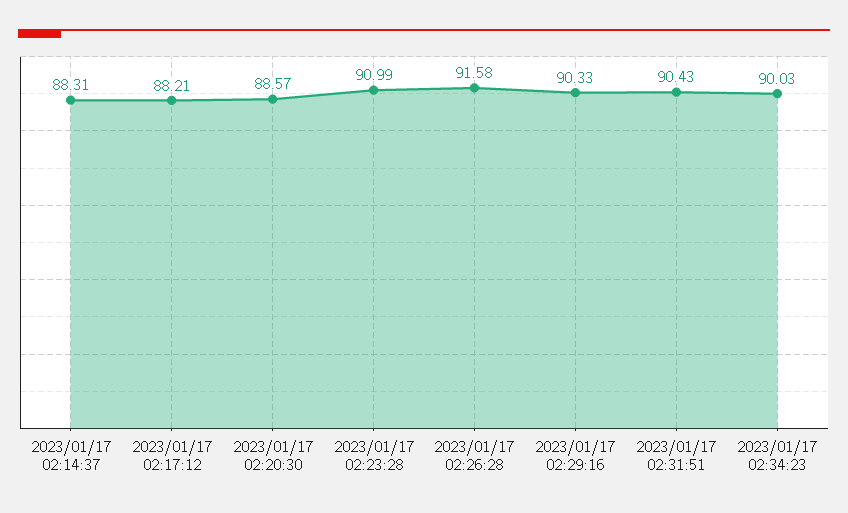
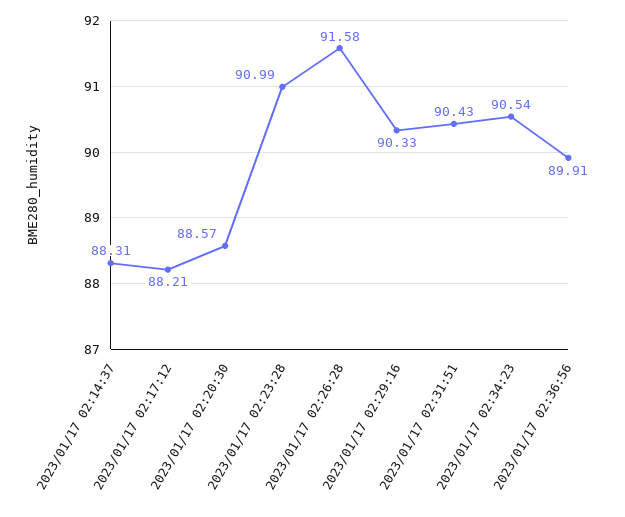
2023/01/17 02:34:23: 90.03 -> 90.54
2023/01/17 02:36:56: none -> 89.91

